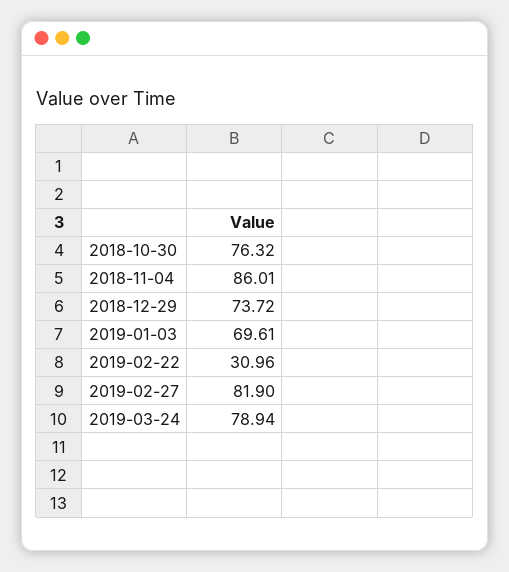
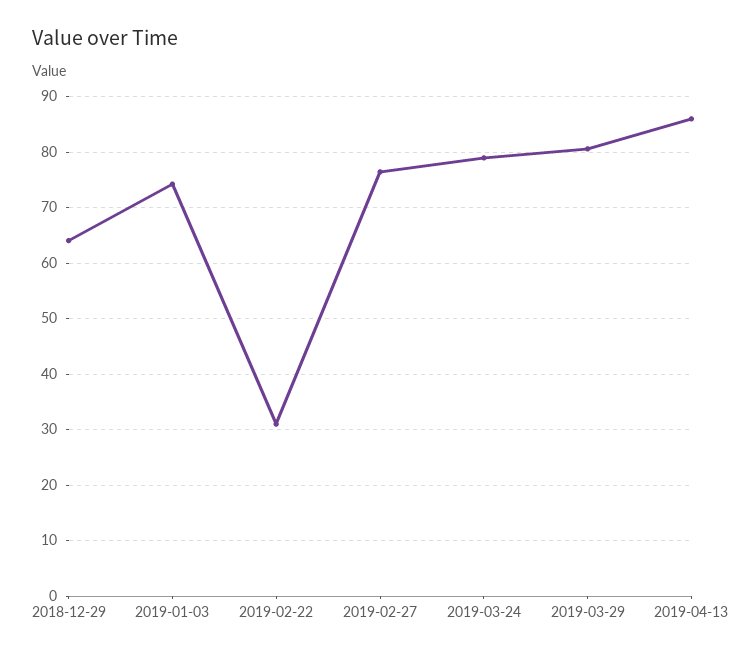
2018-10-30: 76.32 -> none
2018-11-04: 86.01 -> none
2018-12-29: 73.72 -> 64
2019-01-03: 69.61 -> 74
2019-02-27: 81.9 -> 76
2019-03-29: none -> 80
2019-04-13: none -> 86

